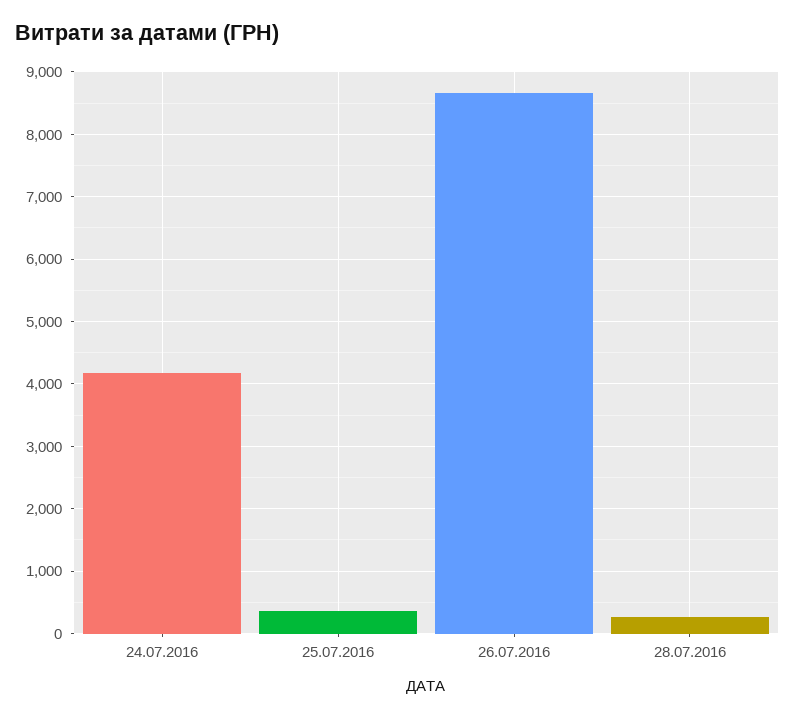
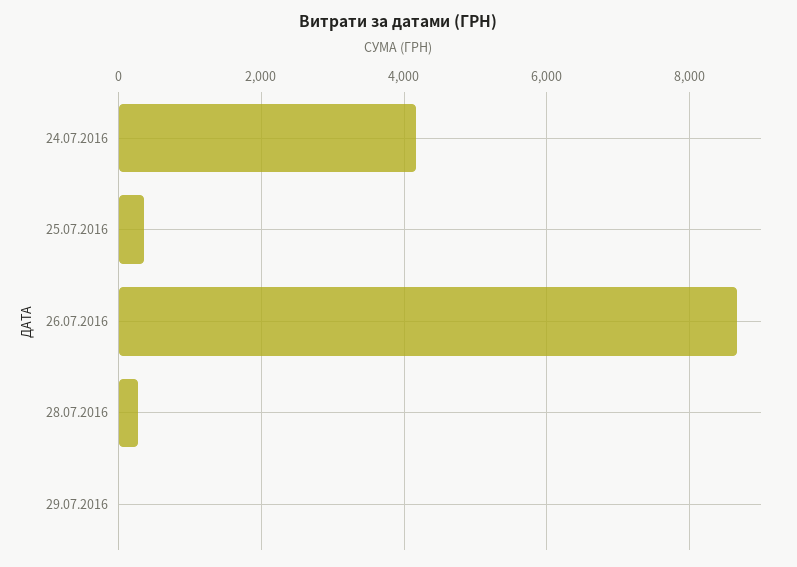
29.07.2016: none -> 0

